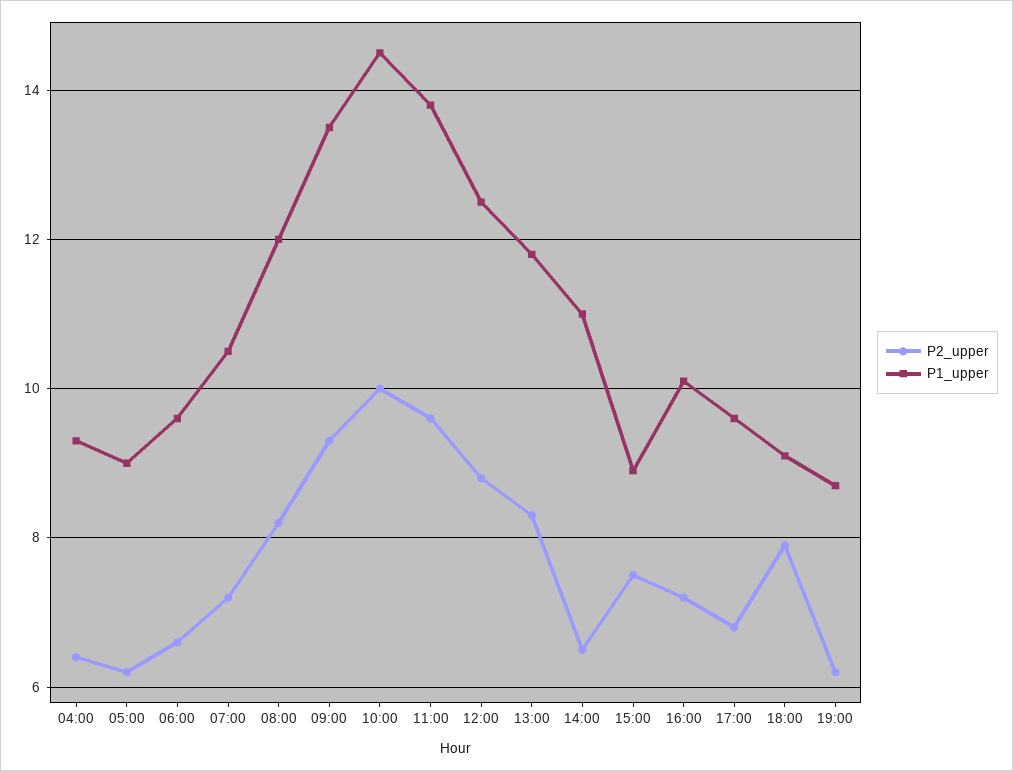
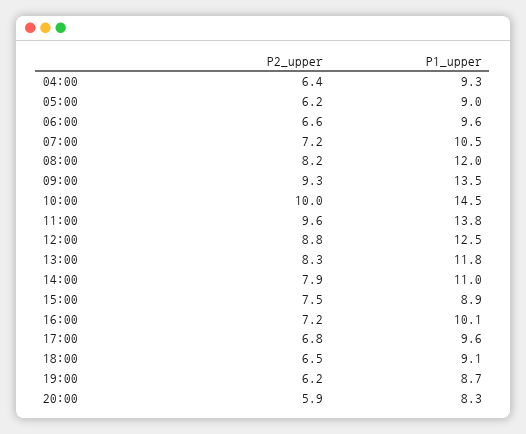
P2_upper, 14:00: 6.5 -> 7.9
P2_upper, 18:00: 8 -> 6.5
P2_upper, 20:00: none -> 5.9
P1_upper, 20:00: none -> 8.3

